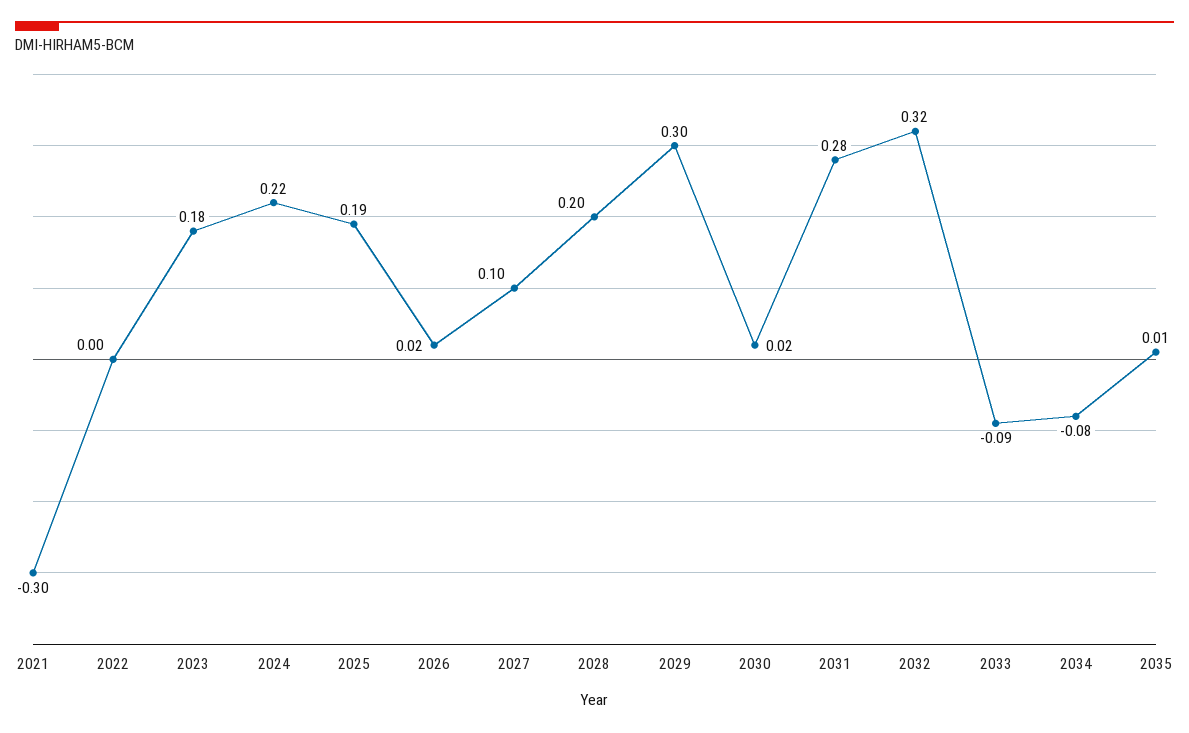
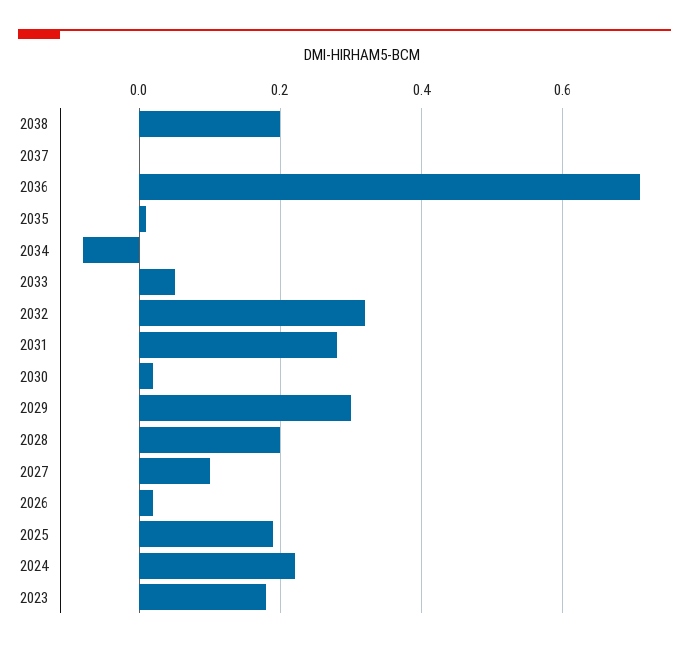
2021: -0.3 -> none
2022: 0 -> none
2033: -0.09 -> 0.05
2038: none -> 0.2
2037: none -> 0
2036: none -> 0.7

